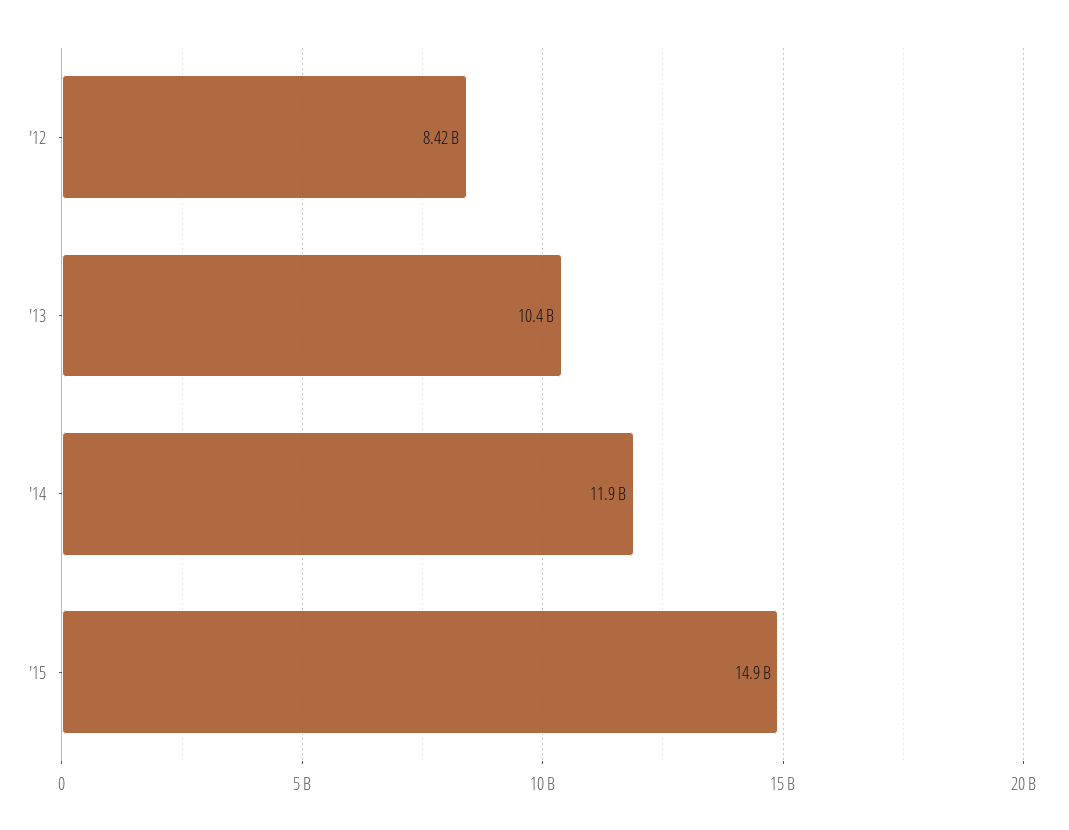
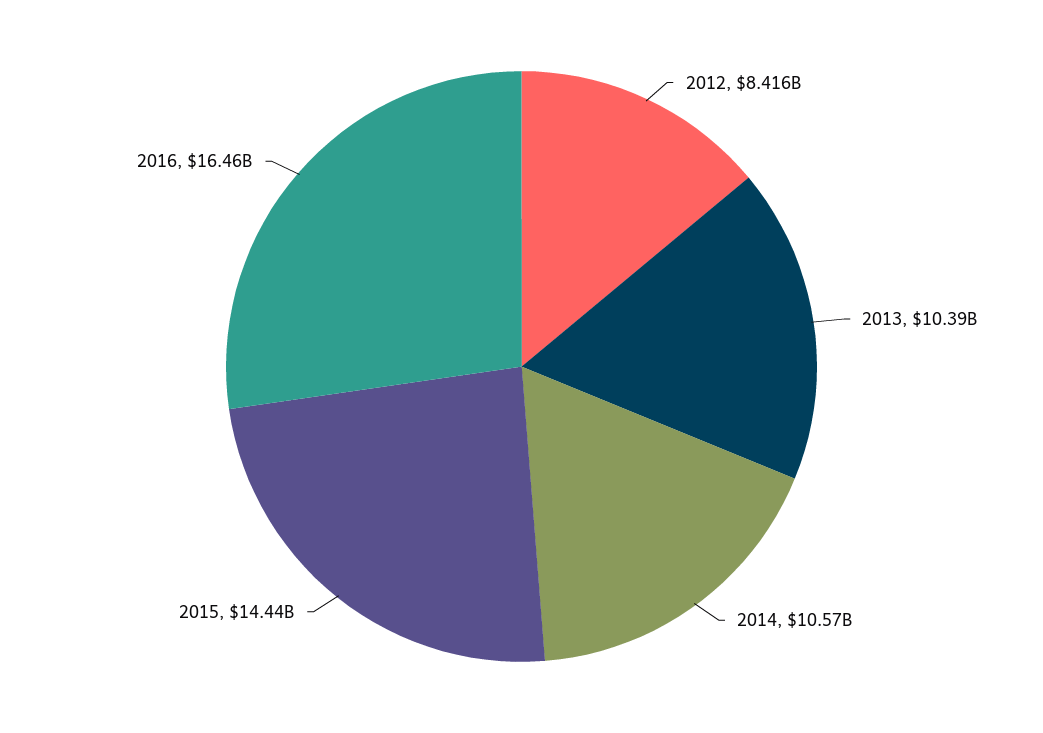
'14: 11900000000 -> 10570000000
'15: 14900000000 -> 14440000000
2016: none -> 16460000000

